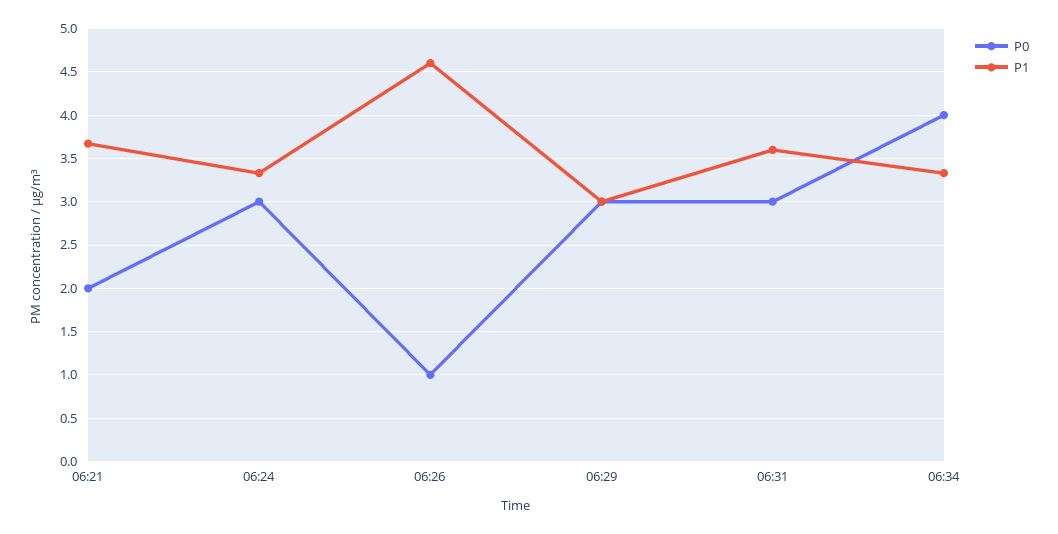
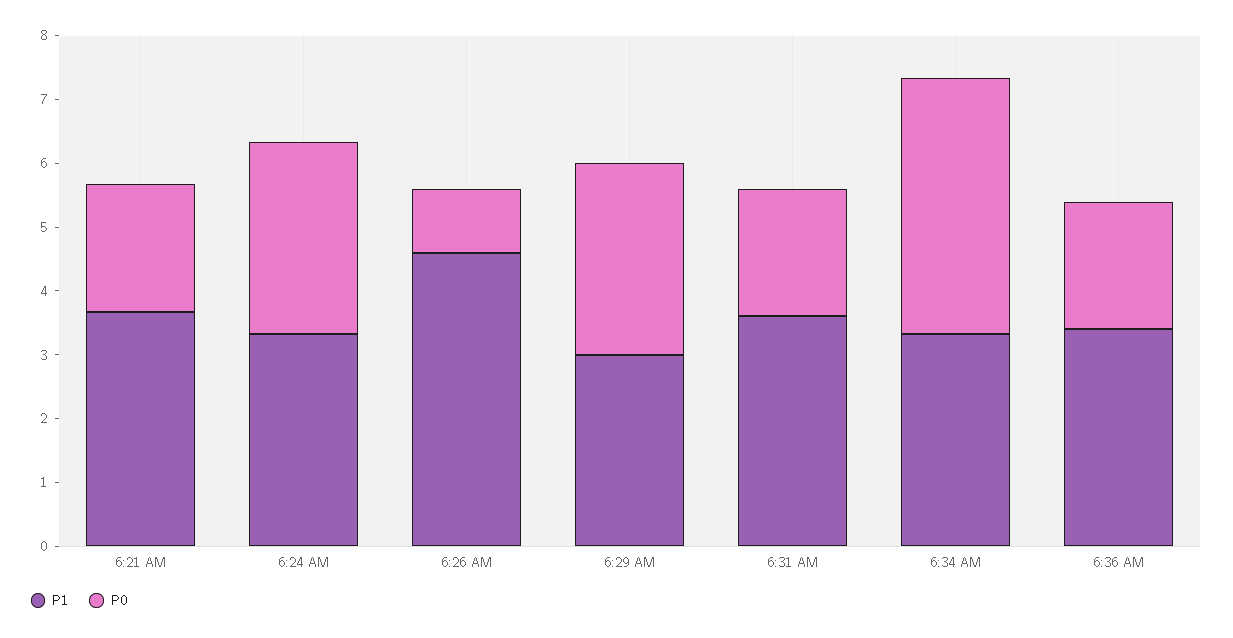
P0, 06:31: 3 -> 2
P1, 6:36 AM: none -> 3.4
P0, 6:36 AM: none -> 2

